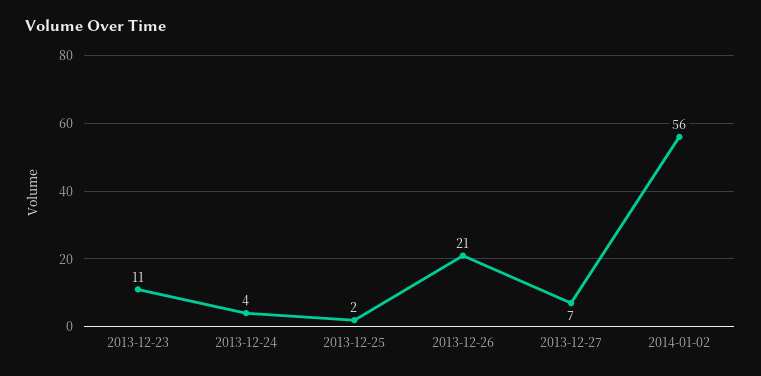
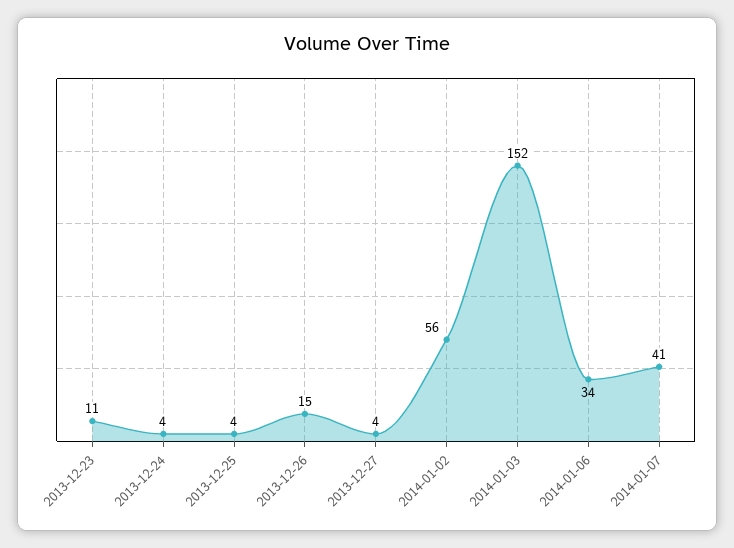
2013-12-25: 2 -> 4
2013-12-26: 21 -> 15
2013-12-27: 7 -> 4
2014-01-03: none -> 152
2014-01-06: none -> 34
2014-01-07: none -> 41

